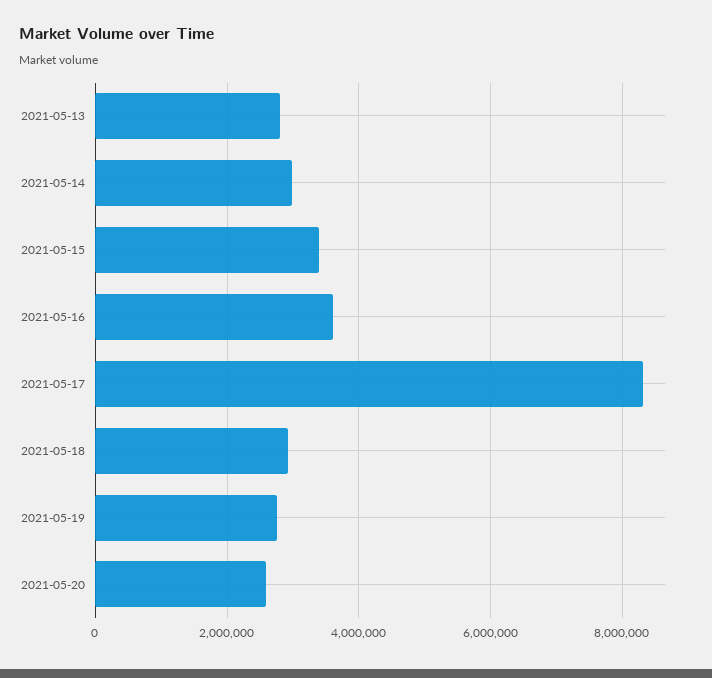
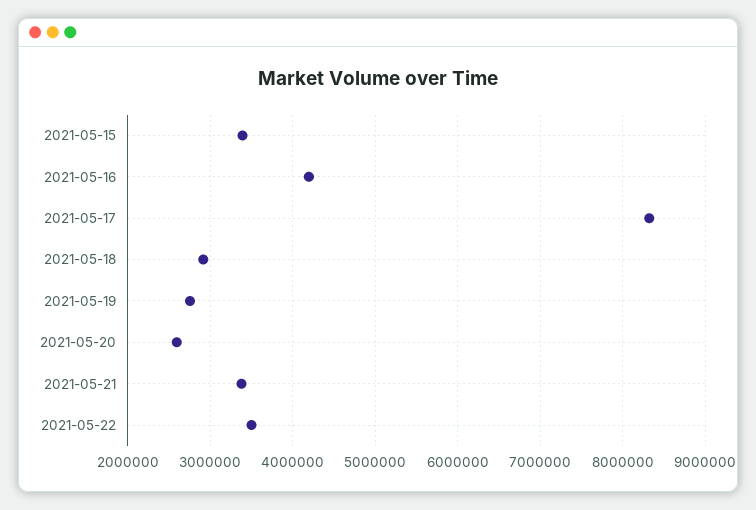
2021-05-13: 2800000 -> none
2021-05-14: 3000000 -> none
2021-05-16: 3600000 -> 4200000
2021-05-21: none -> 3400000
2021-05-22: none -> 3500000

